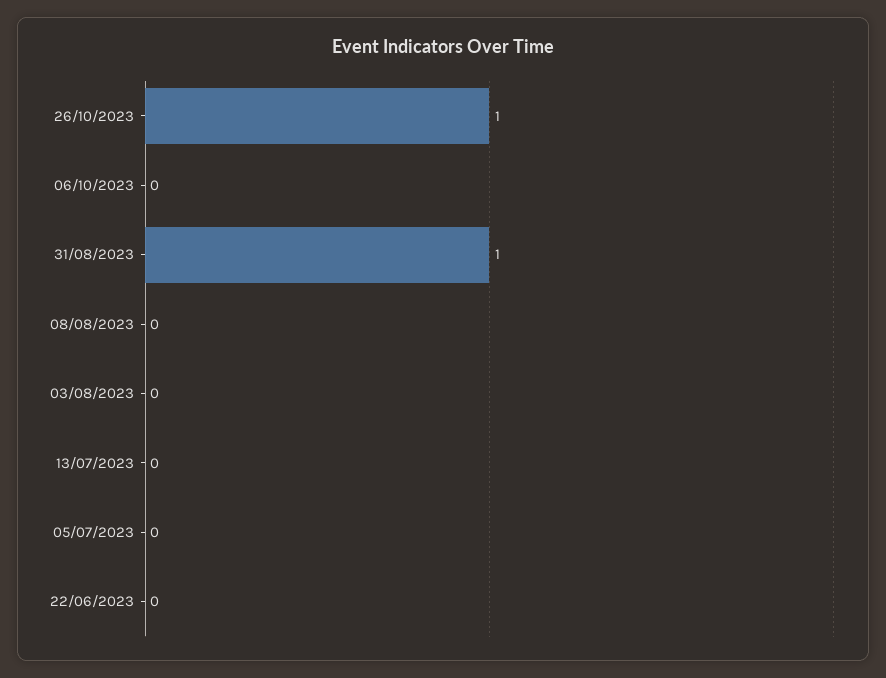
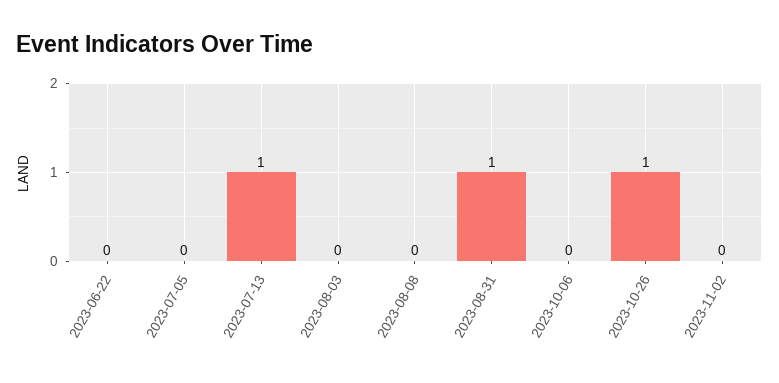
13/07/2023: 0 -> 1
2023-11-02: none -> 0

